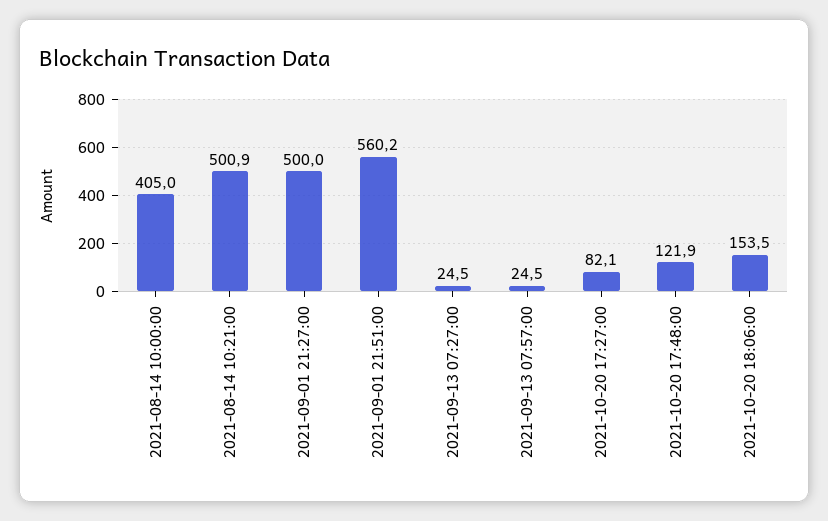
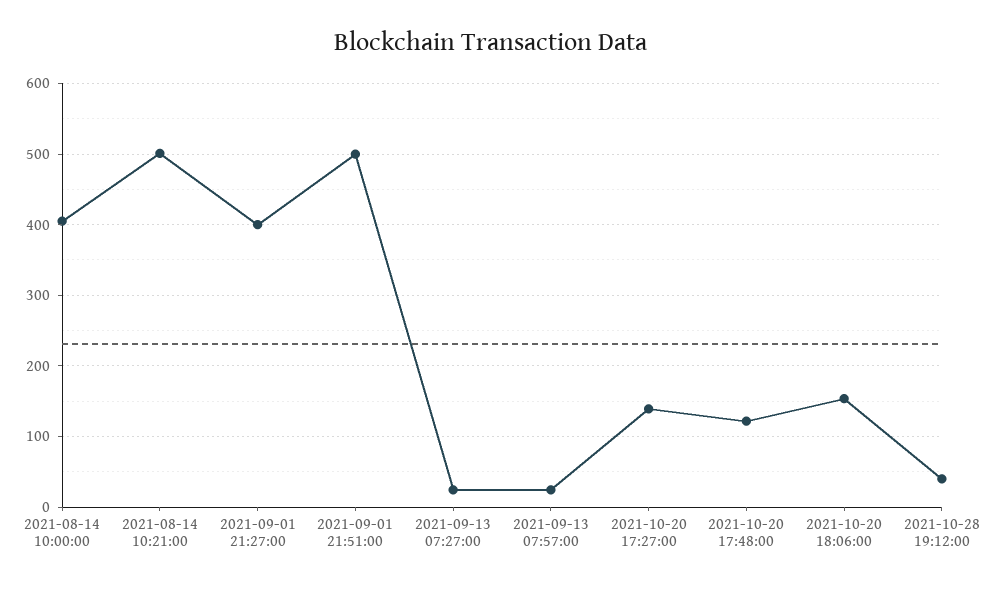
2021-09-01 21:27:00: 500 -> 400
2021-09-01 21:51:00: 560.2 -> 500
2021-10-20 17:27:00: 82.1 -> 140
2021-10-28 19:12:00: none -> 40

